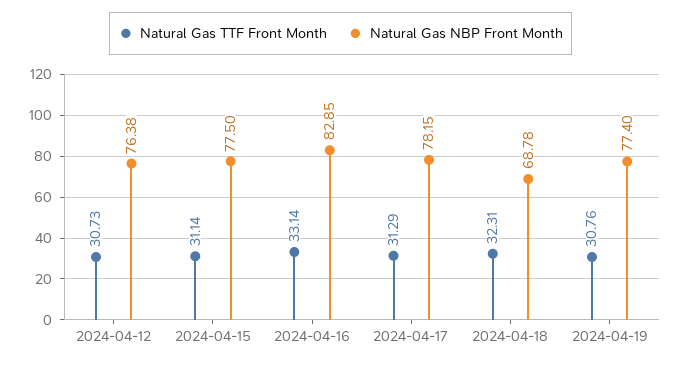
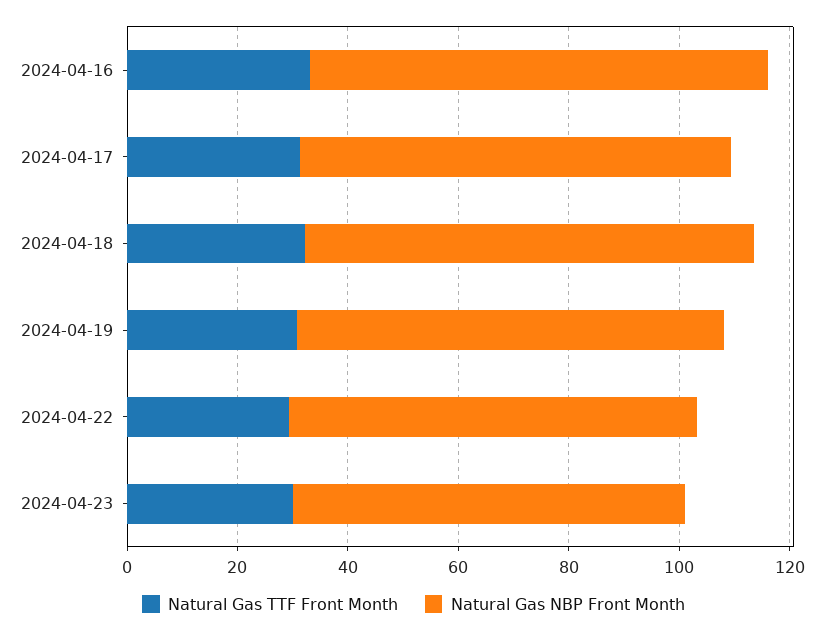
Natural Gas TTF Front Month, 2024-04-12: 30.73 -> none
Natural Gas NBP Front Month, 2024-04-12: 76.38 -> none
Natural Gas TTF Front Month, 2024-04-15: 31.14 -> none
Natural Gas NBP Front Month, 2024-04-15: 77.5 -> none
Natural Gas NBP Front Month, 2024-04-18: 68.78 -> 80
Natural Gas TTF Front Month, 2024-04-22: none -> 30
Natural Gas NBP Front Month, 2024-04-22: none -> 75
Natural Gas TTF Front Month, 2024-04-23: none -> 30
Natural Gas NBP Front Month, 2024-04-23: none -> 70

